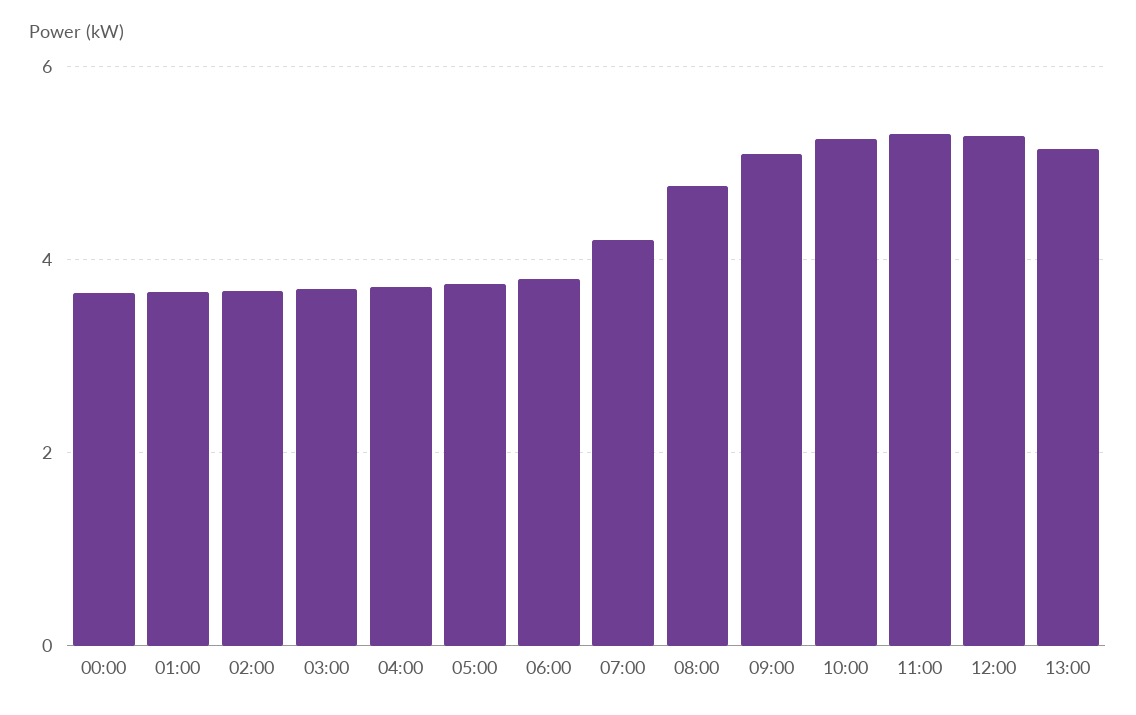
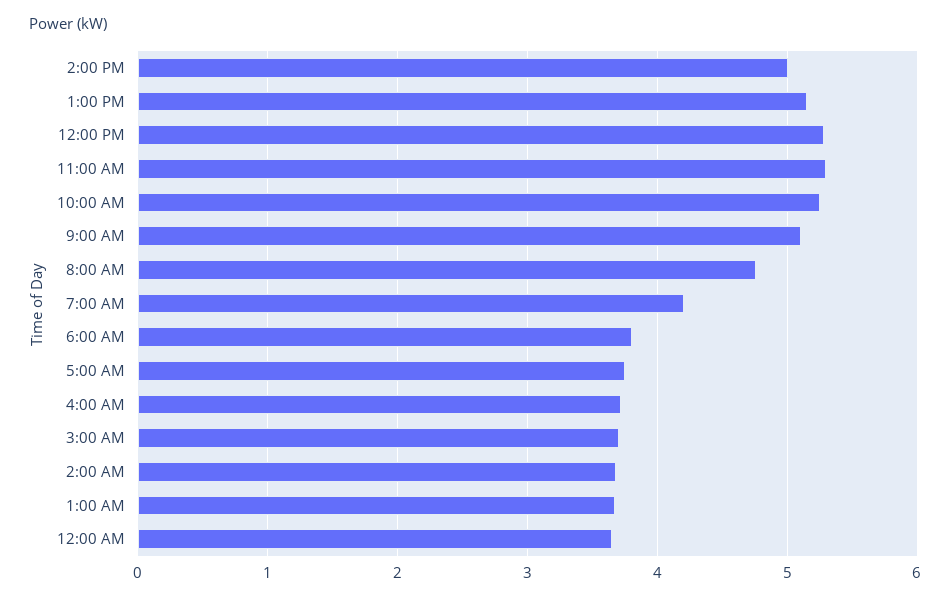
2:00 PM: none -> 5

